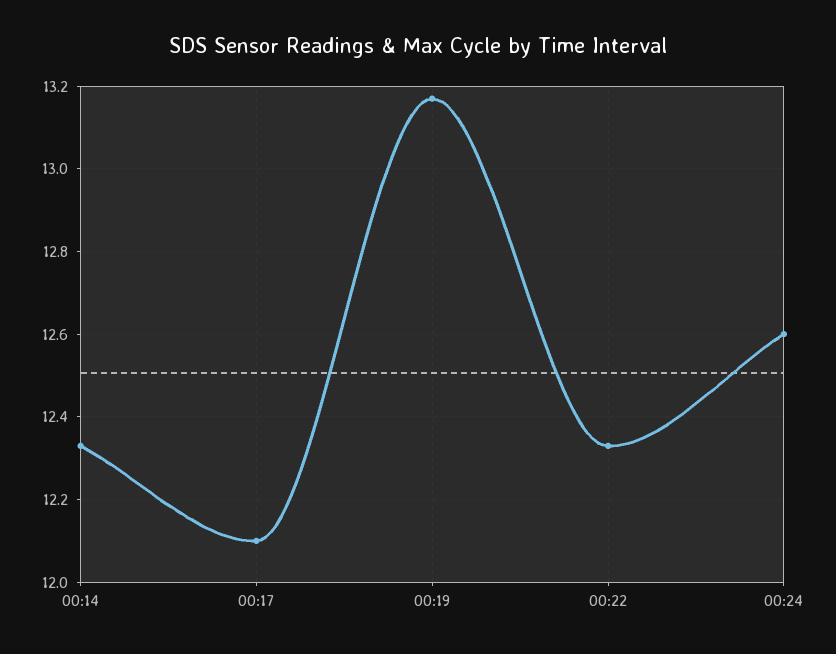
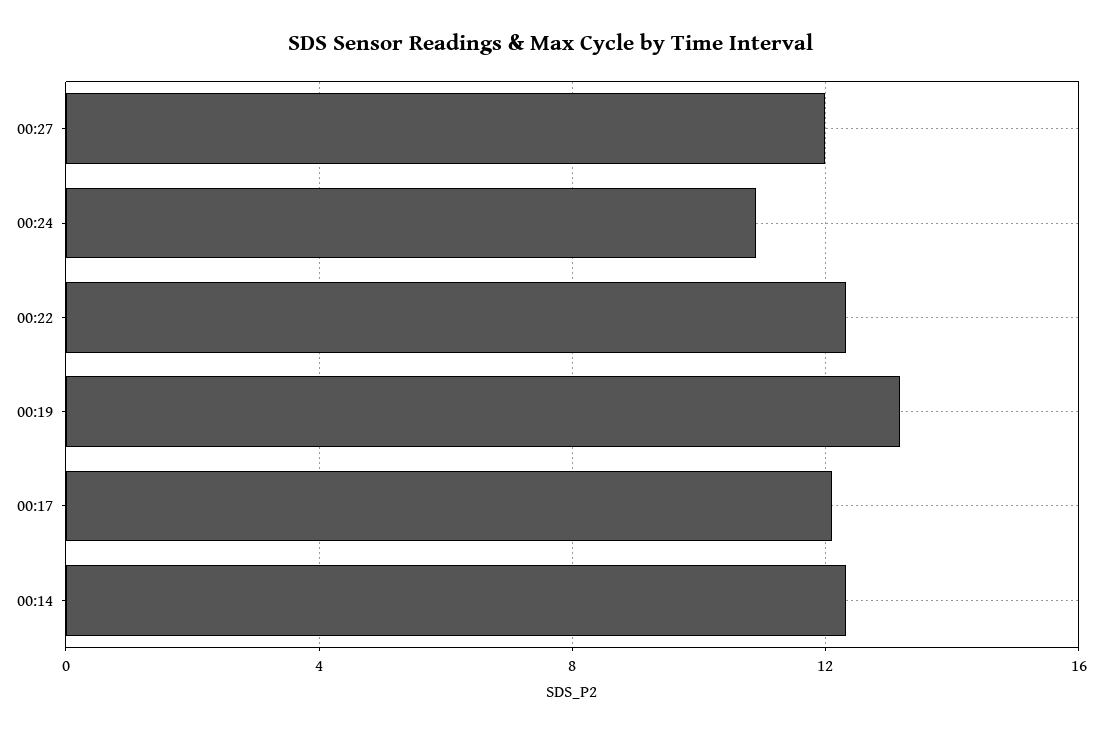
00:24: 12.6 -> 11
00:27: none -> 12

